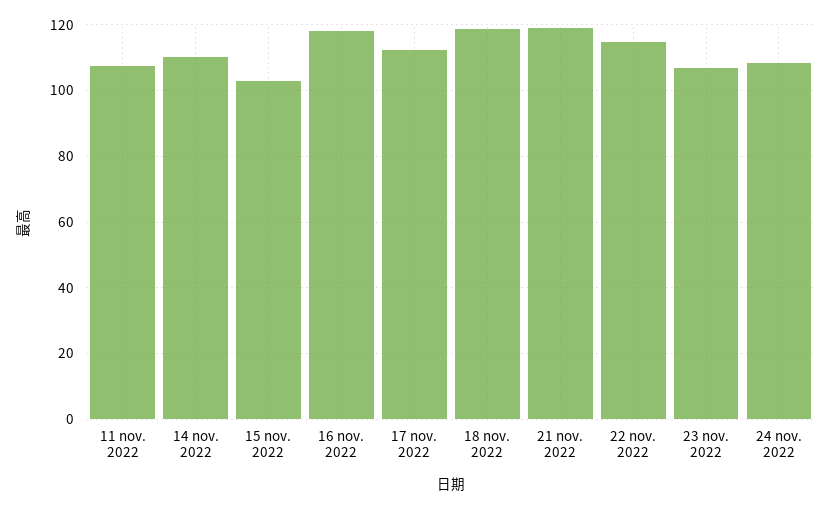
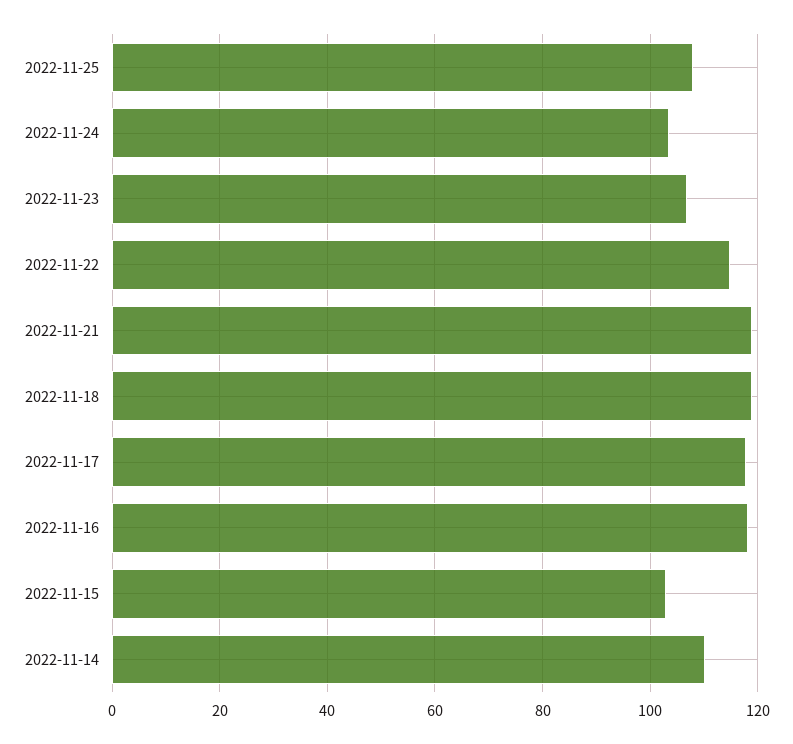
11 nov. 2022: 108 -> none
17 nov. 2022: 112 -> 118
24 nov. 2022: 108 -> 104
2022-11-25: none -> 108

